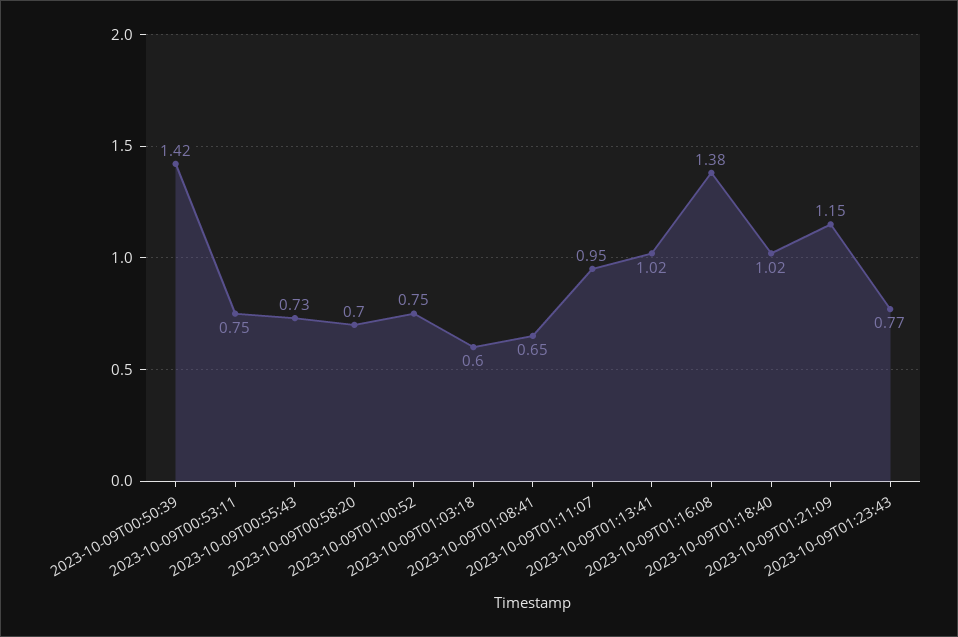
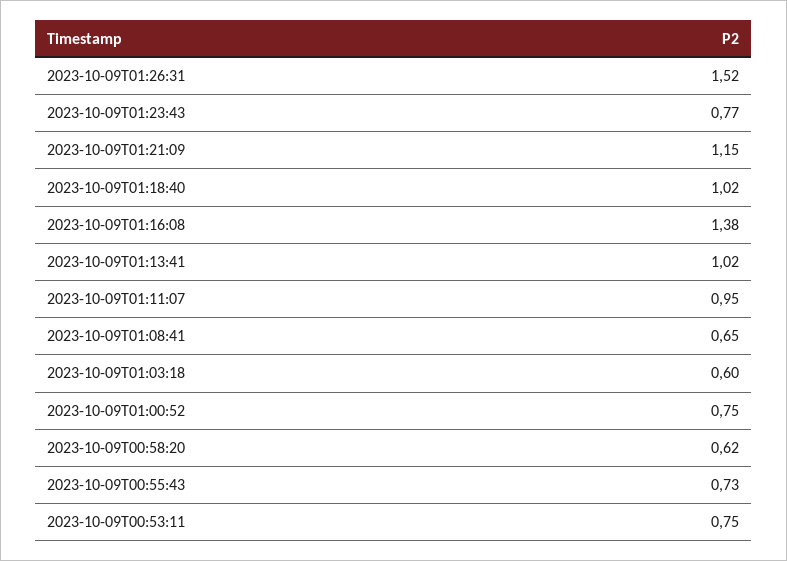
2023-10-09T00:50:39: 1.42 -> none
2023-10-09T00:58:20: 0.7 -> 0.62
2023-10-09T01:26:31: none -> 1.52

